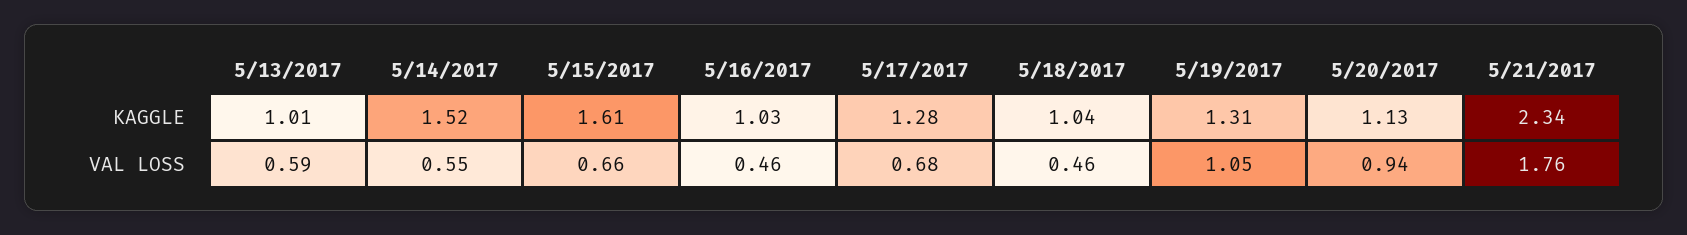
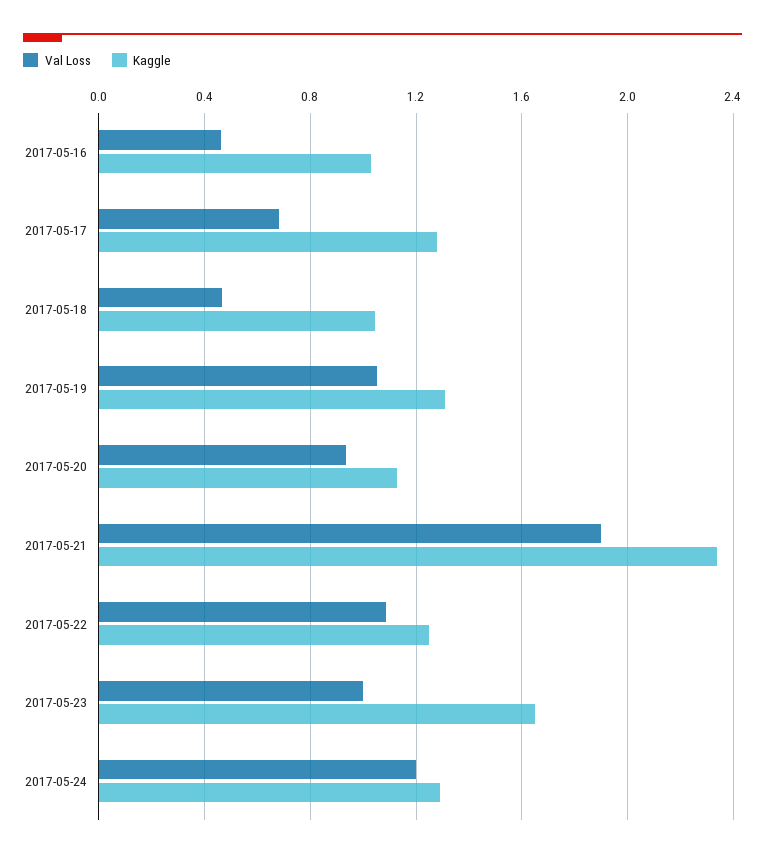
KAGGLE, 5/13/2017: 1.01 -> none
KAGGLE, 5/14/2017: 1.52 -> none
KAGGLE, 5/15/2017: 1.61 -> none
VAL LOSS, 5/13/2017: 0.59 -> none
VAL LOSS, 5/14/2017: 0.55 -> none
VAL LOSS, 5/15/2017: 0.66 -> none
VAL LOSS, 5/21/2017: 1.76 -> 1.9
VAL LOSS, 2017-05-22: none -> 1.1
KAGGLE, 2017-05-22: none -> 1.25
VAL LOSS, 2017-05-23: none -> 1
KAGGLE, 2017-05-23: none -> 1.65
VAL LOSS, 2017-05-24: none -> 1.2
KAGGLE, 2017-05-24: none -> 1.3

